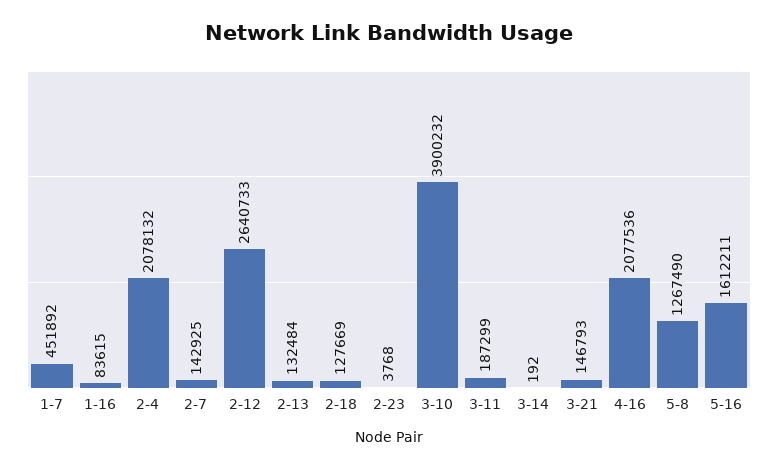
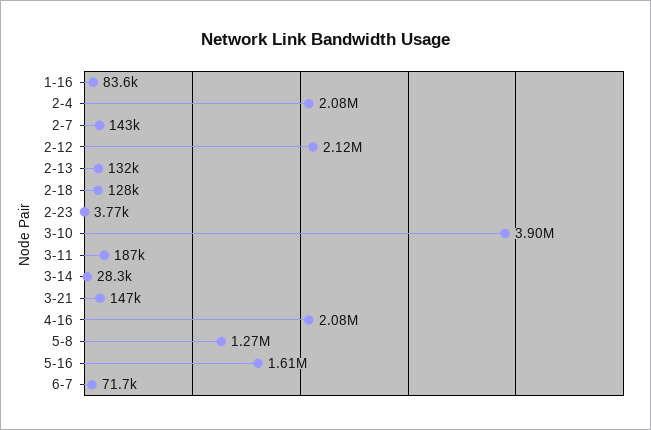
1-7: 451892 -> none
2-12: 2640733 -> 2120000
3-14: 192 -> 28300
6-7: none -> 71700

